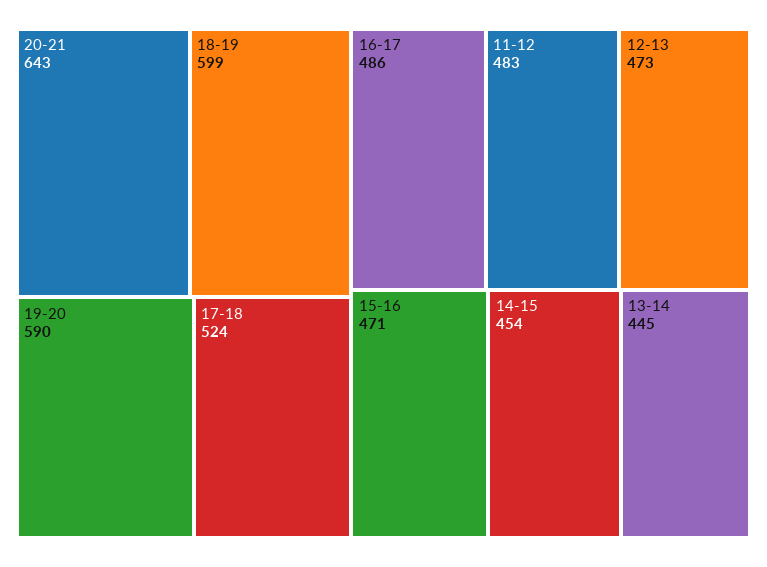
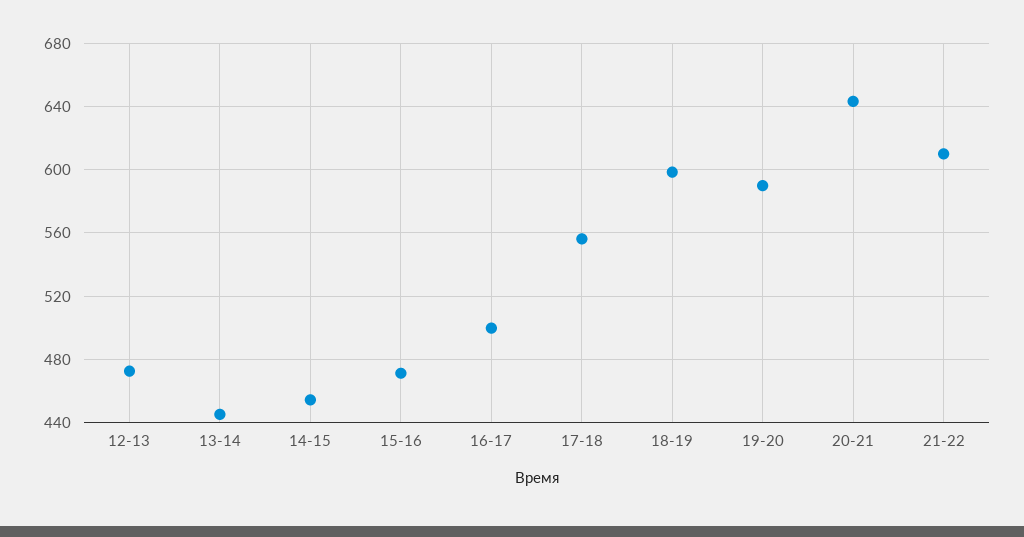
17-18: 524 -> 555
16-17: 486 -> 500
11-12: 483 -> none
21-22: none -> 610

